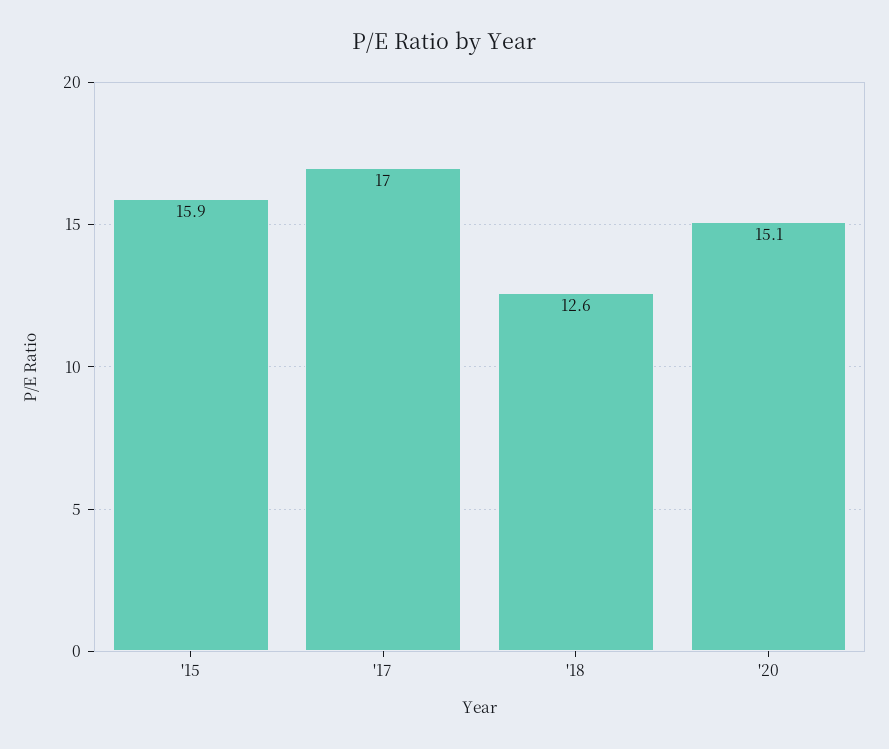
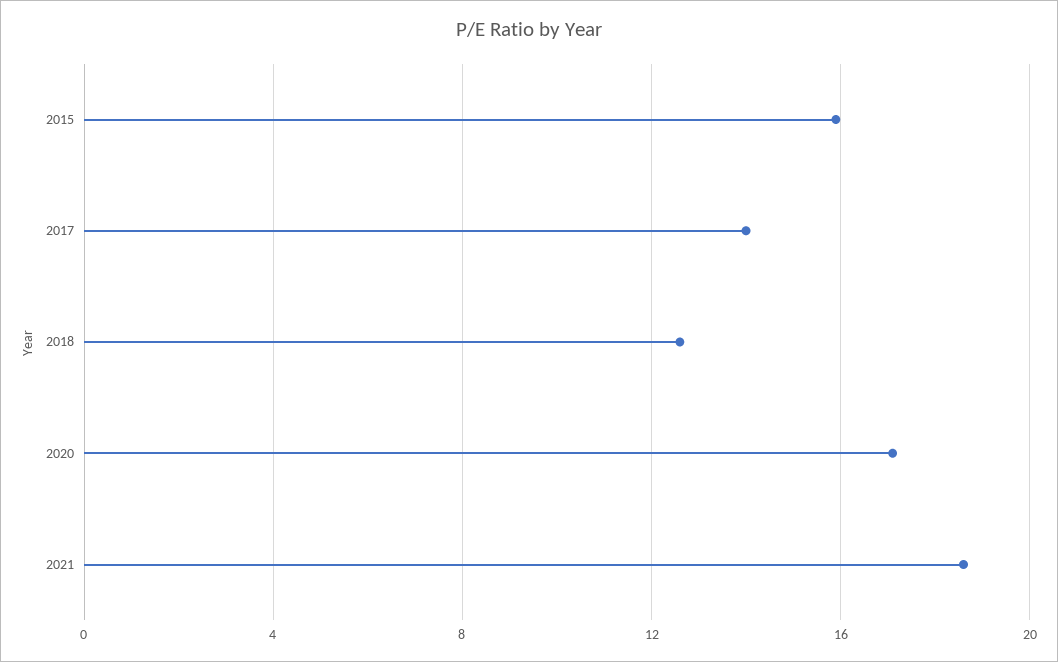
'17: 17 -> 14
'20: 15.1 -> 17
2021: none -> 18.5

